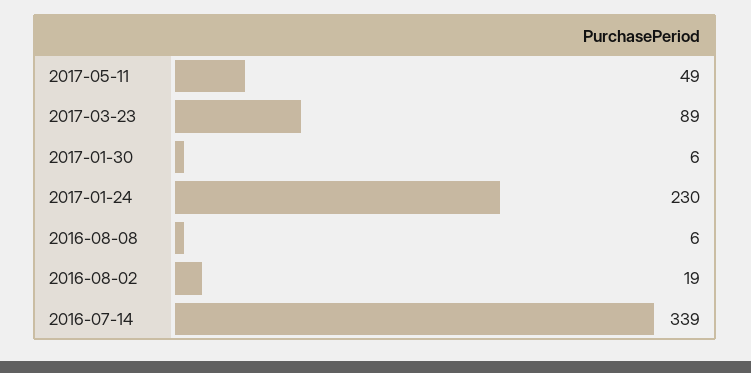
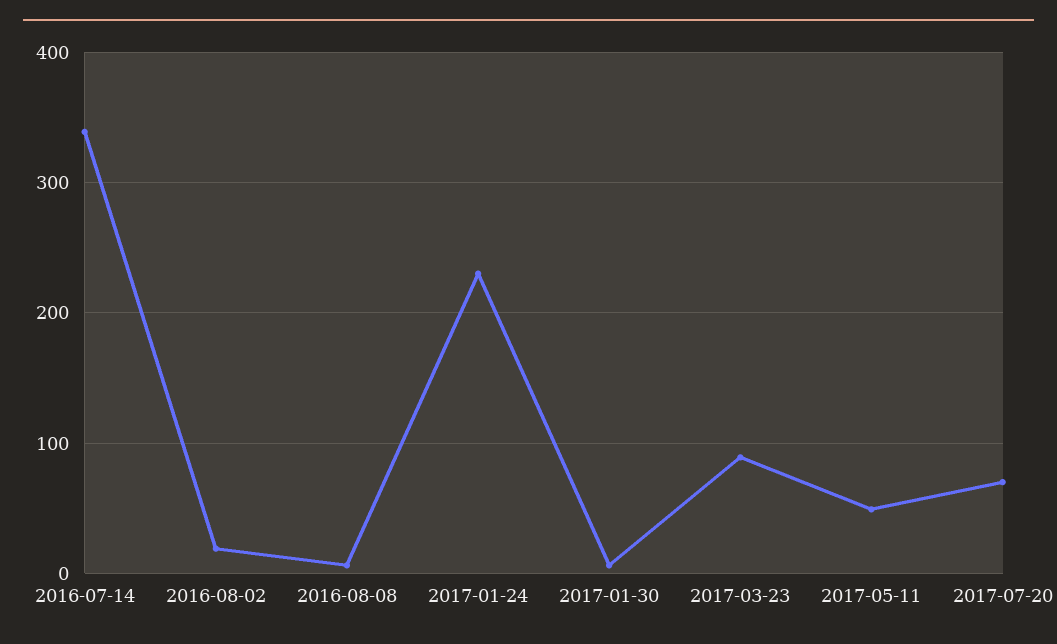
2017-07-20: none -> 70

